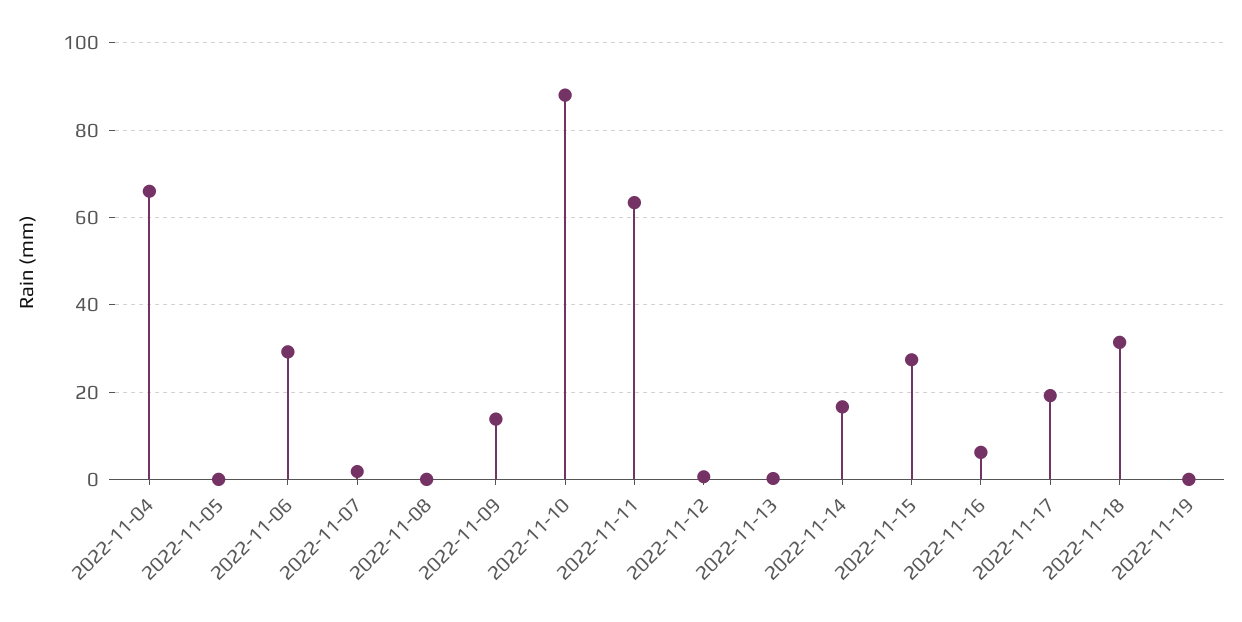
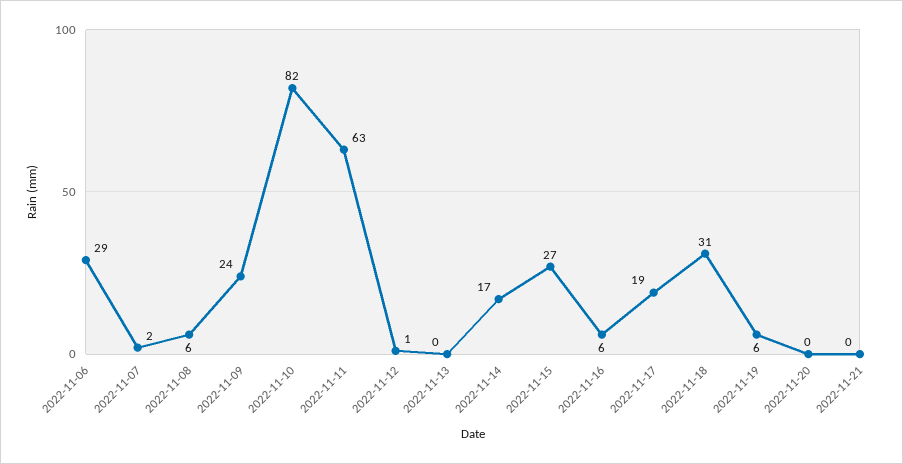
2022-11-04: 66 -> none
2022-11-05: 0 -> none
2022-11-08: 0 -> 6
2022-11-09: 14 -> 24
2022-11-10: 88 -> 82
2022-11-19: 0 -> 6
2022-11-20: none -> 0
2022-11-21: none -> 0

